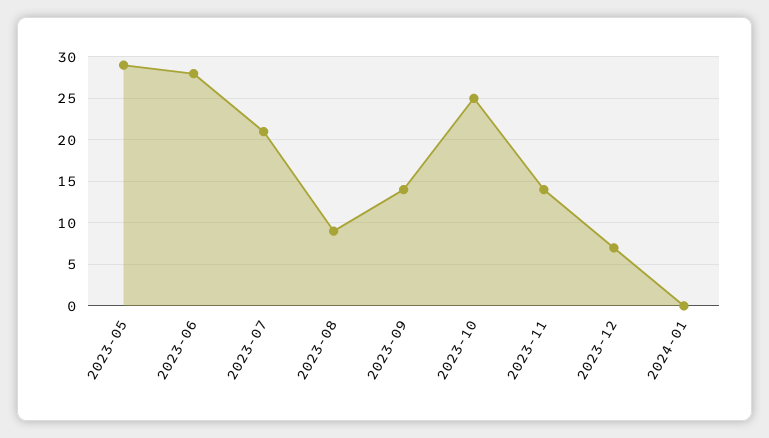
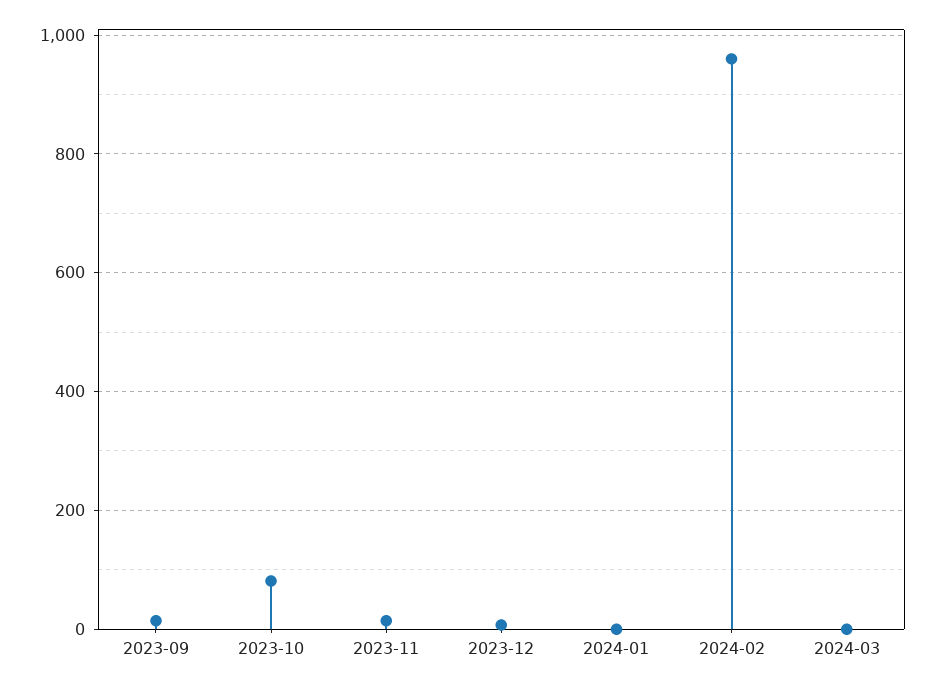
2023-05: 29 -> none
2023-06: 28 -> none
2023-07: 21 -> none
2023-08: 9 -> none
2023-10: 25 -> 80
2024-02: none -> 960
2024-03: none -> 0

